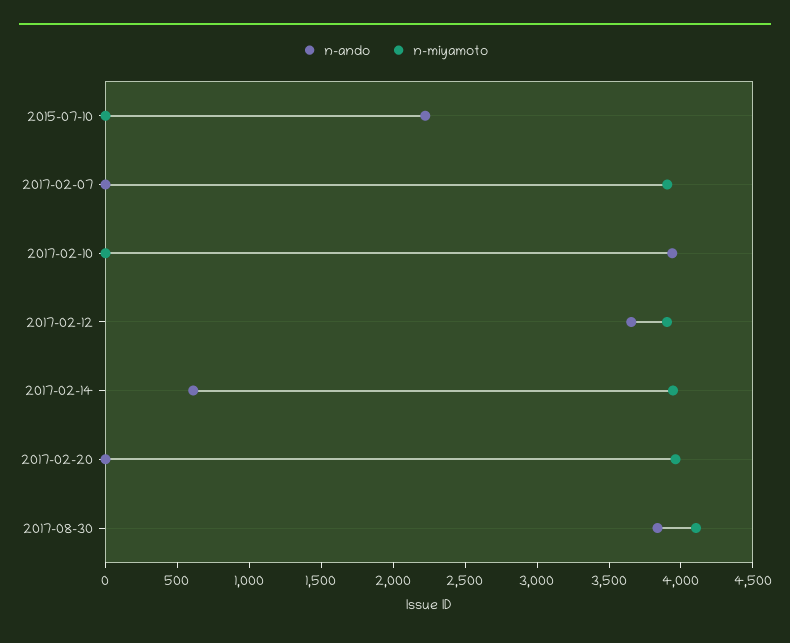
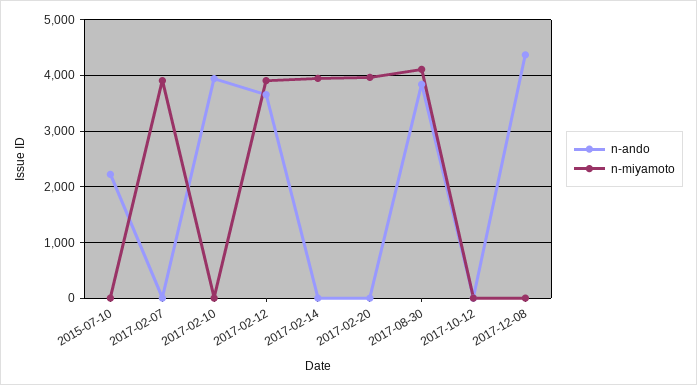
n-ando, 2017-02-14: 600 -> 0
n-ando, 2017-10-12: none -> 0
n-miyamoto, 2017-10-12: none -> 0
n-ando, 2017-12-08: none -> 4400
n-miyamoto, 2017-12-08: none -> 0

